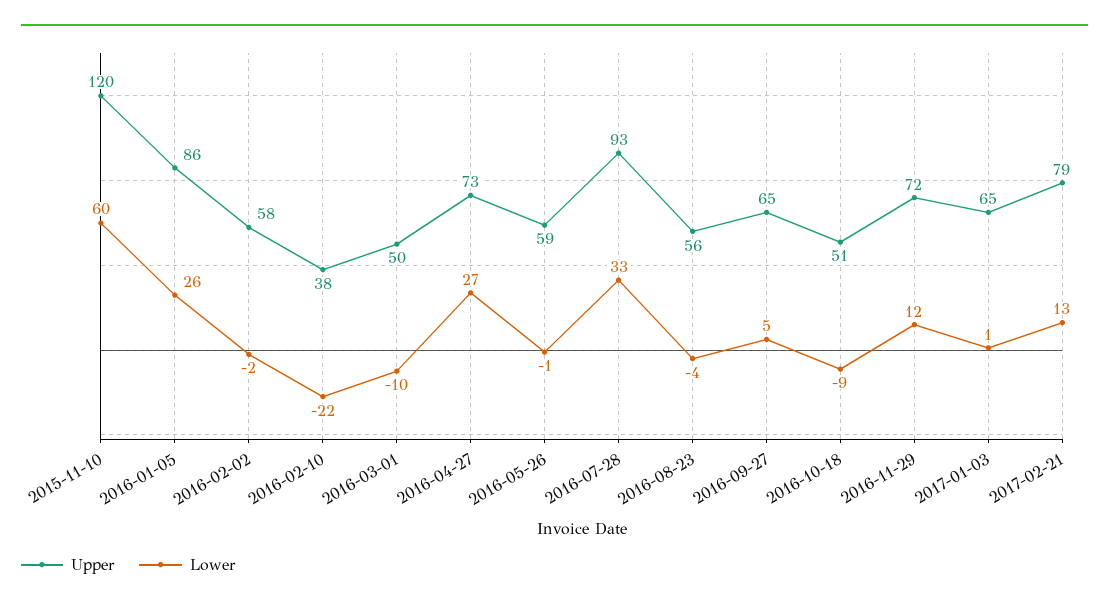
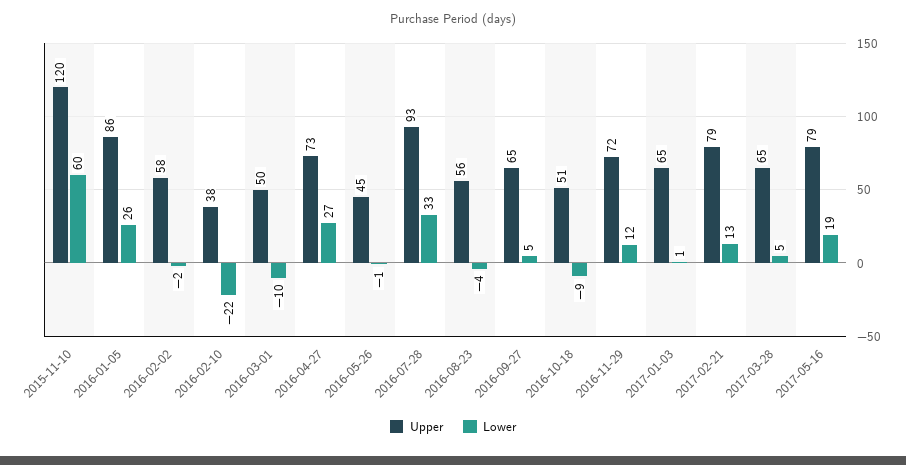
Upper, 2016-05-26: 59 -> 45
Upper, 2017-03-28: none -> 65
Lower, 2017-03-28: none -> 5
Upper, 2017-05-16: none -> 79
Lower, 2017-05-16: none -> 19

